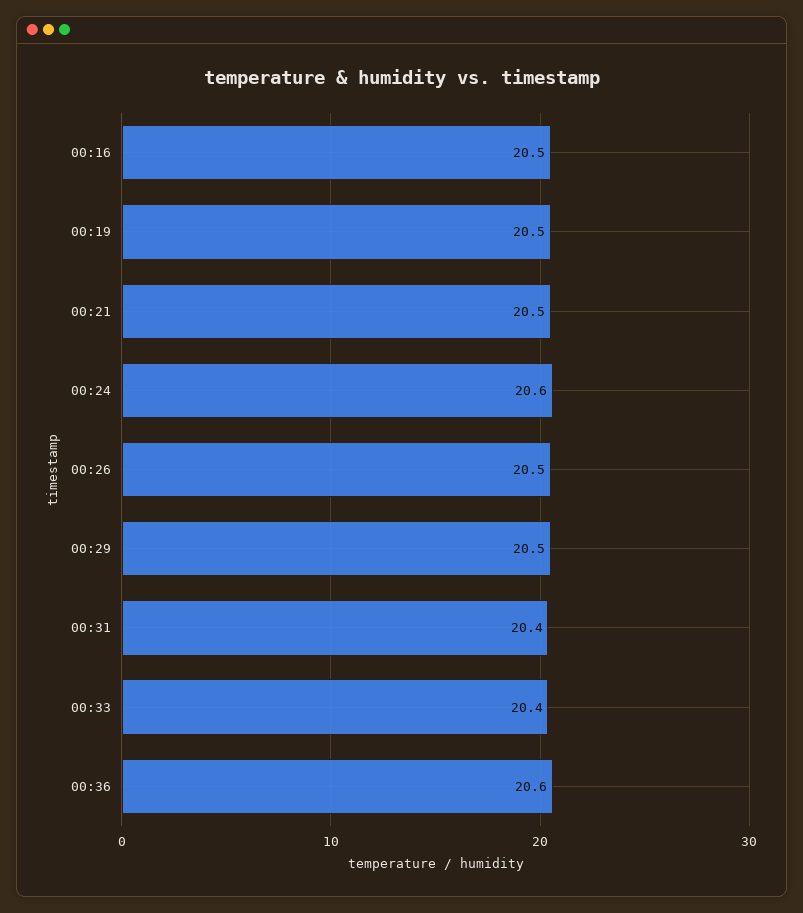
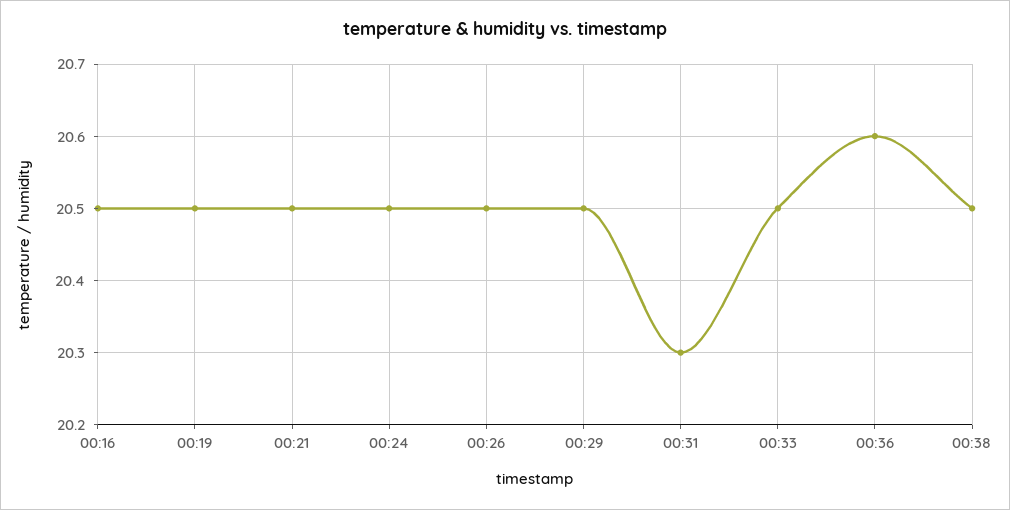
00:24: 20.6 -> 20.5
00:31: 20.4 -> 20.3
00:33: 20.4 -> 20.5
00:38: none -> 20.5

